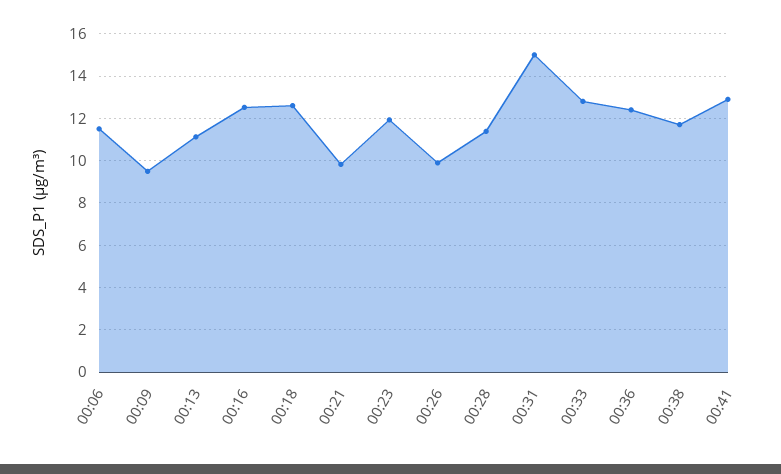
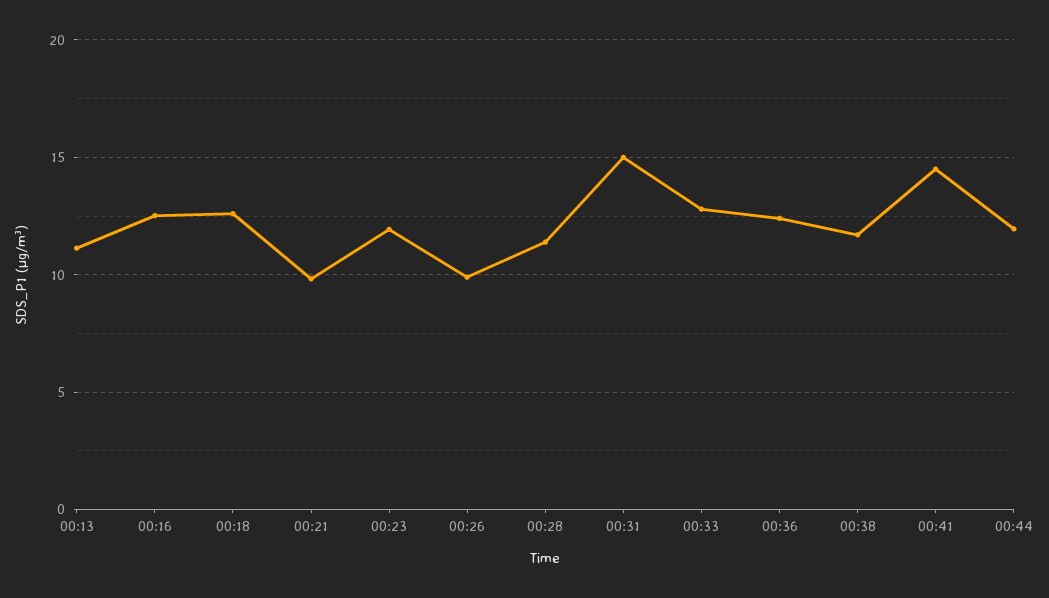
00:06: 11.5 -> none
00:09: 9.5 -> none
00:41: 13 -> 14.5
00:44: none -> 12

